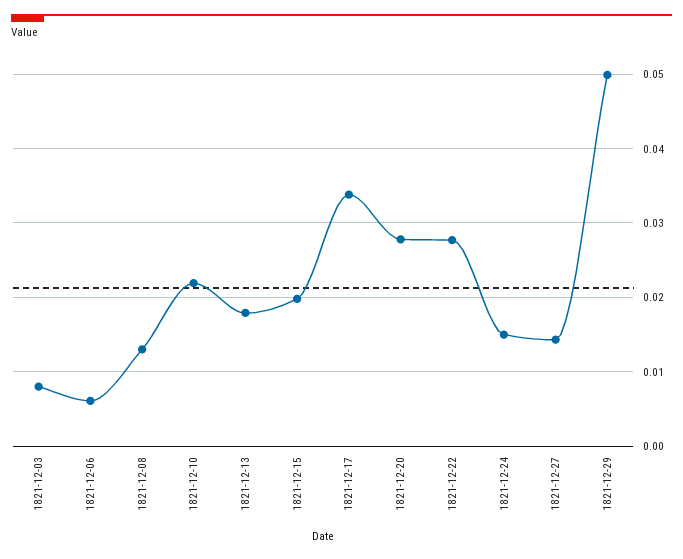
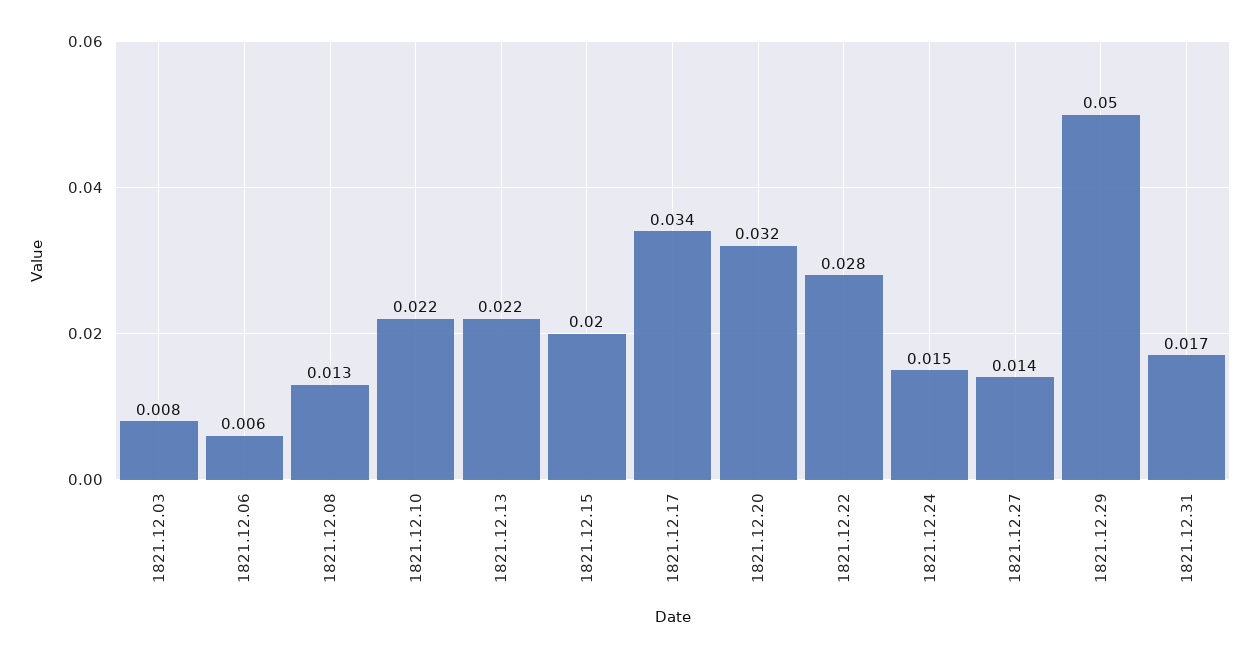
1821-12-13: 0.018 -> 0.022
1821-12-20: 0.028 -> 0.032
1821.12.31: none -> 0.017

